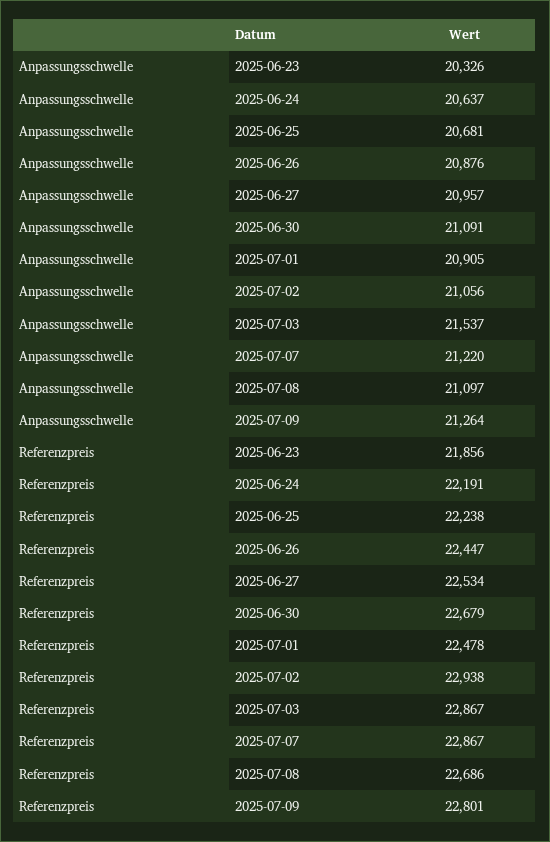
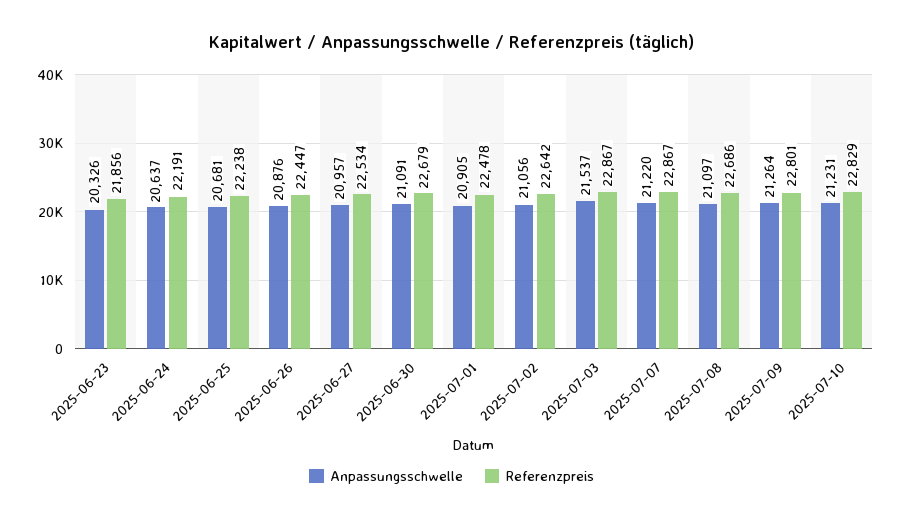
Referenzpreis, 2025-07-02: 22938 -> 22642
Anpassungsschwelle, 2025-07-10: none -> 21231
Referenzpreis, 2025-07-10: none -> 22829

